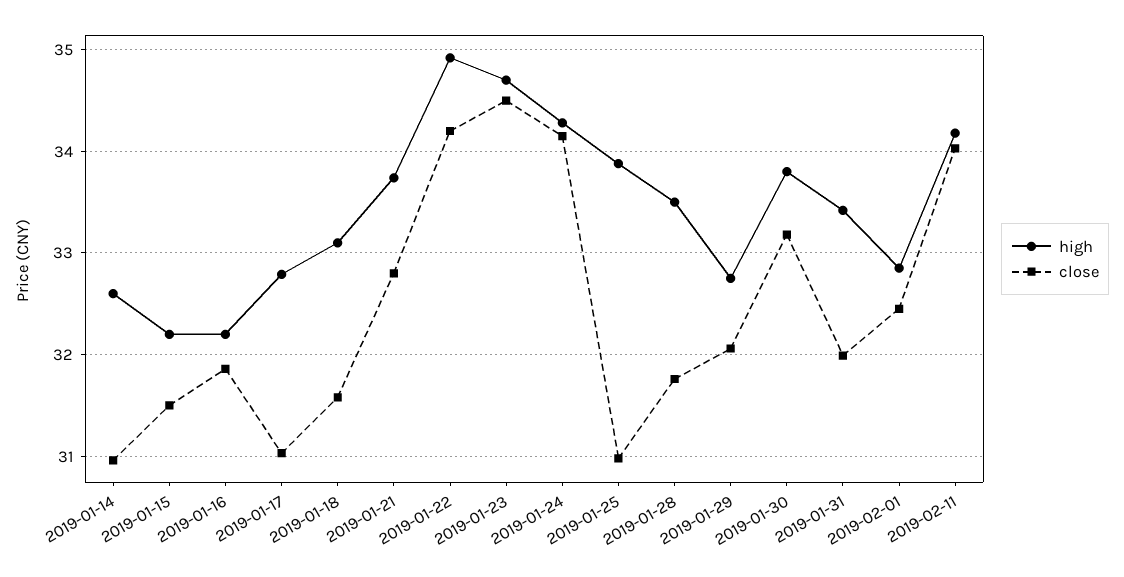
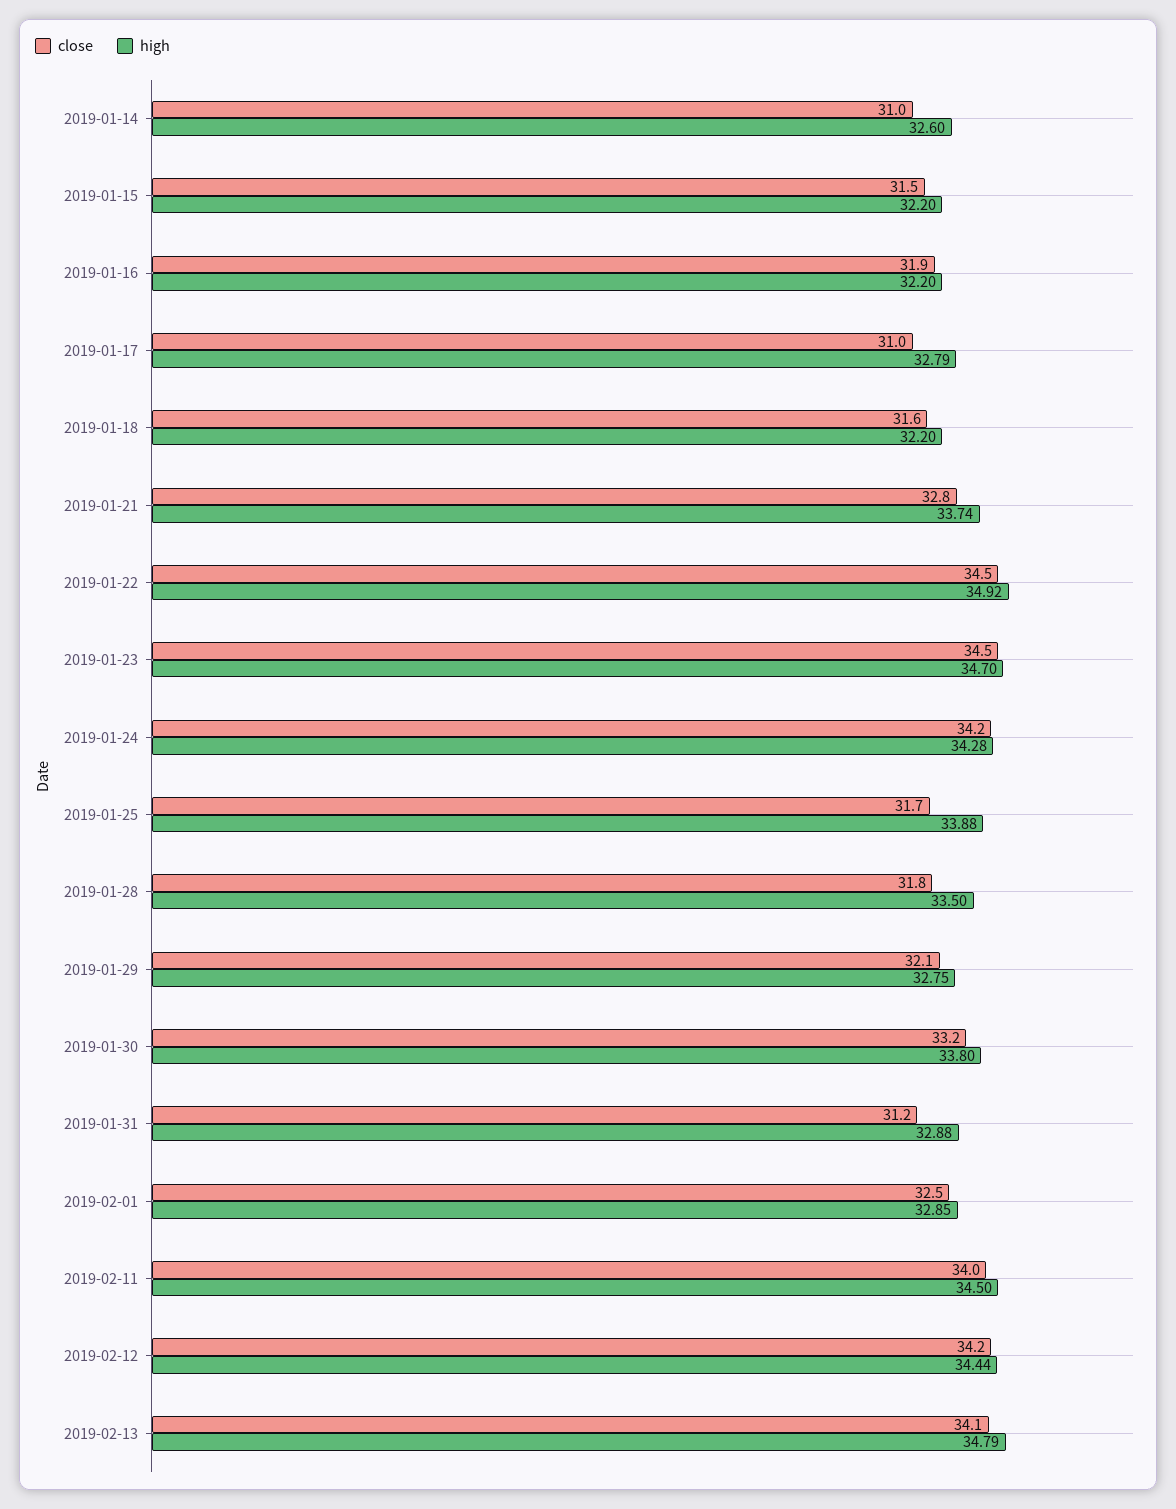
high, 2019-01-18: 33.1 -> 32.2
close, 2019-01-22: 34.2 -> 34.5
close, 2019-01-25: 31 -> 31.7
high, 2019-01-31: 33.4 -> 32.88
close, 2019-01-31: 32 -> 31.2
high, 2019-02-11: 34.2 -> 34.5
close, 2019-02-12: none -> 34.2
high, 2019-02-12: none -> 34.44
close, 2019-02-13: none -> 34.1
high, 2019-02-13: none -> 34.79

